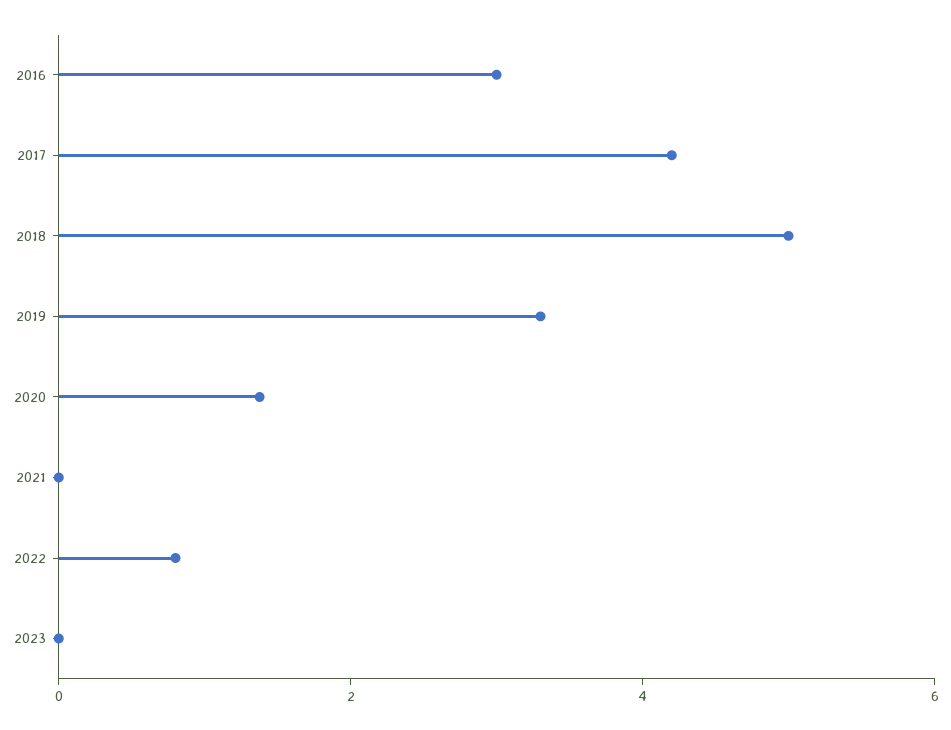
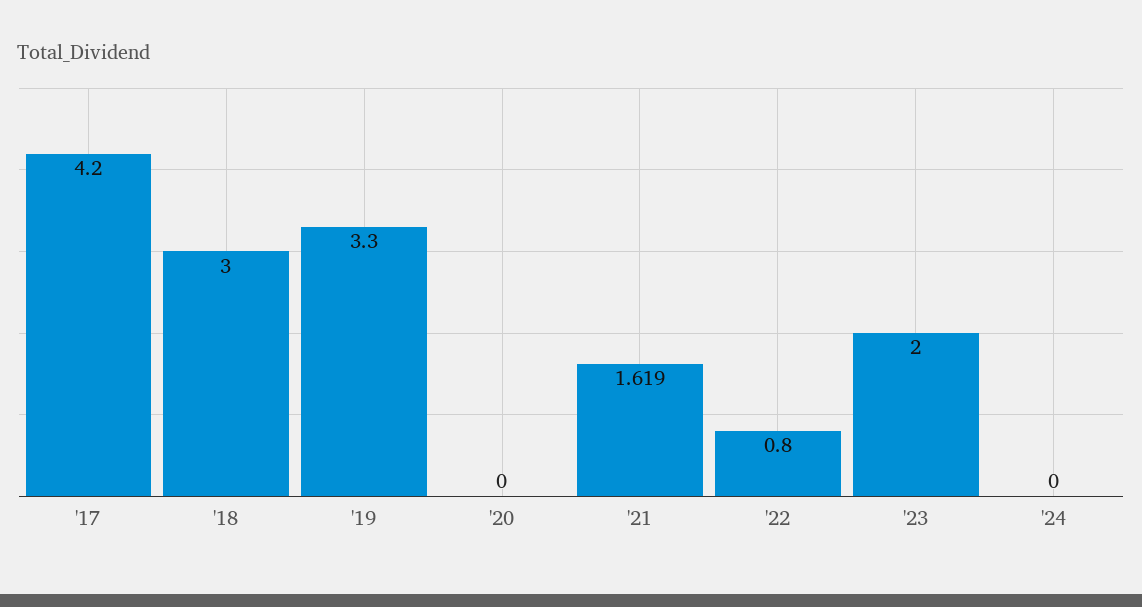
2016: 3 -> none
2018: 5 -> 3
2020: 1.5 -> 0
2021: 0 -> 1.619
2023: 0 -> 2
'24: none -> 0

